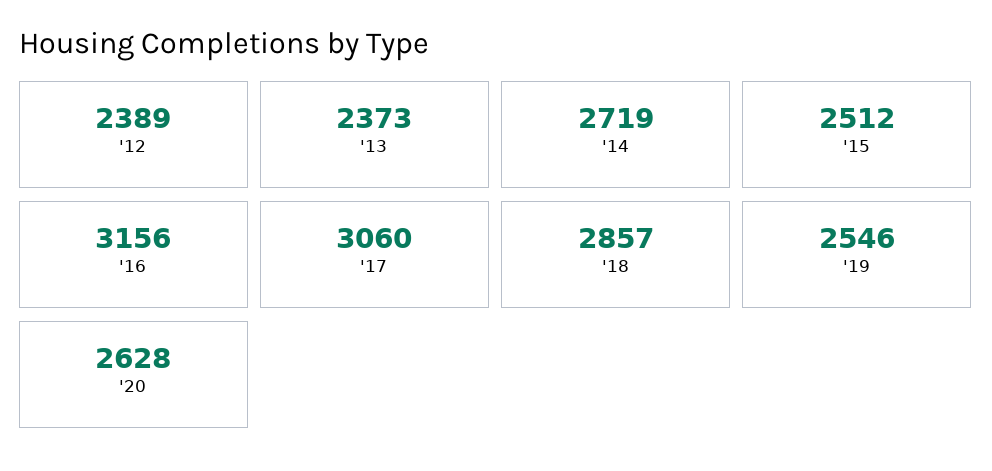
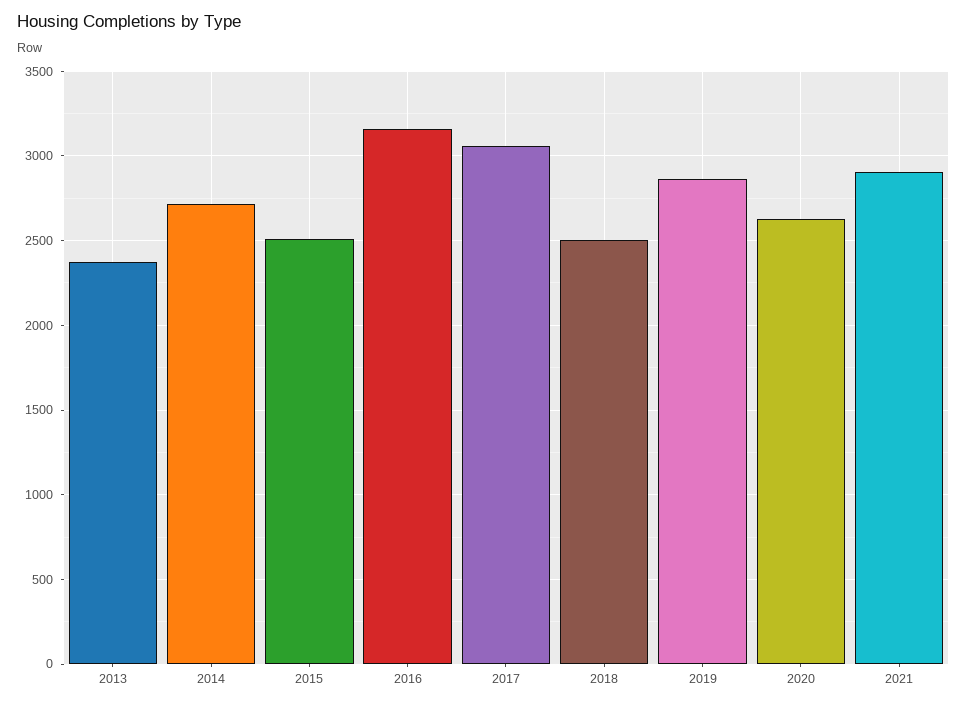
'12: 2389 -> none
'18: 2857 -> 2500
'19: 2546 -> 2850
2021: none -> 2900

